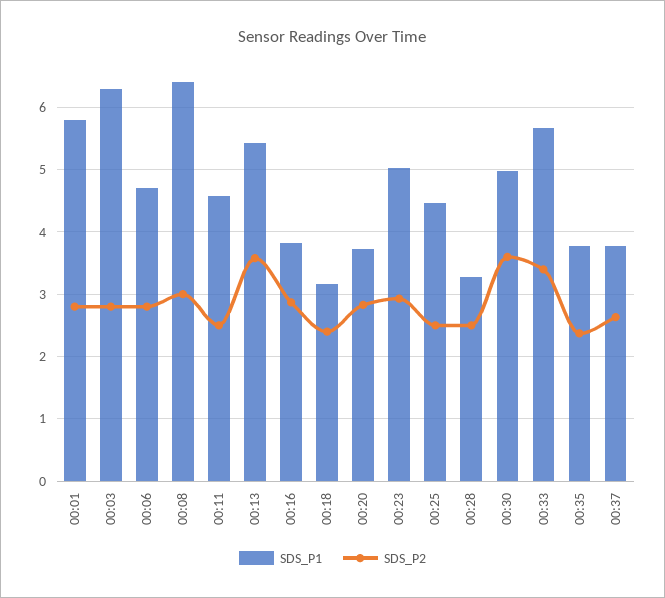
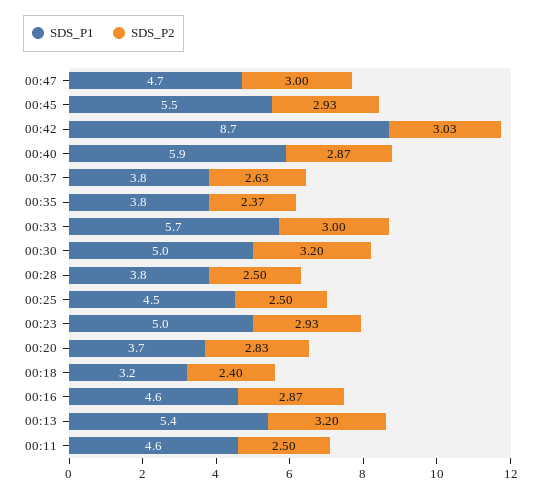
SDS_P1, 00:01: 5.8 -> none
SDS_P2, 00:01: 2.8 -> none
SDS_P1, 00:03: 6.3 -> none
SDS_P2, 00:03: 2.8 -> none
SDS_P1, 00:06: 4.7 -> none
SDS_P2, 00:06: 2.8 -> none
SDS_P1, 00:08: 6.4 -> none
SDS_P2, 00:08: 3 -> none
SDS_P2, 00:13: 3.6 -> 3.2
SDS_P1, 00:16: 3.8 -> 4.6
SDS_P1, 00:28: 3.3 -> 3.8
SDS_P2, 00:30: 3.6 -> 3.2
SDS_P2, 00:33: 3.4 -> 3
SDS_P1, 00:47: none -> 4.7
SDS_P2, 00:47: none -> 3
SDS_P1, 00:45: none -> 5.5
SDS_P2, 00:45: none -> 2.93
SDS_P1, 00:42: none -> 8.7
SDS_P2, 00:42: none -> 3.03
SDS_P1, 00:40: none -> 5.9
SDS_P2, 00:40: none -> 2.87

